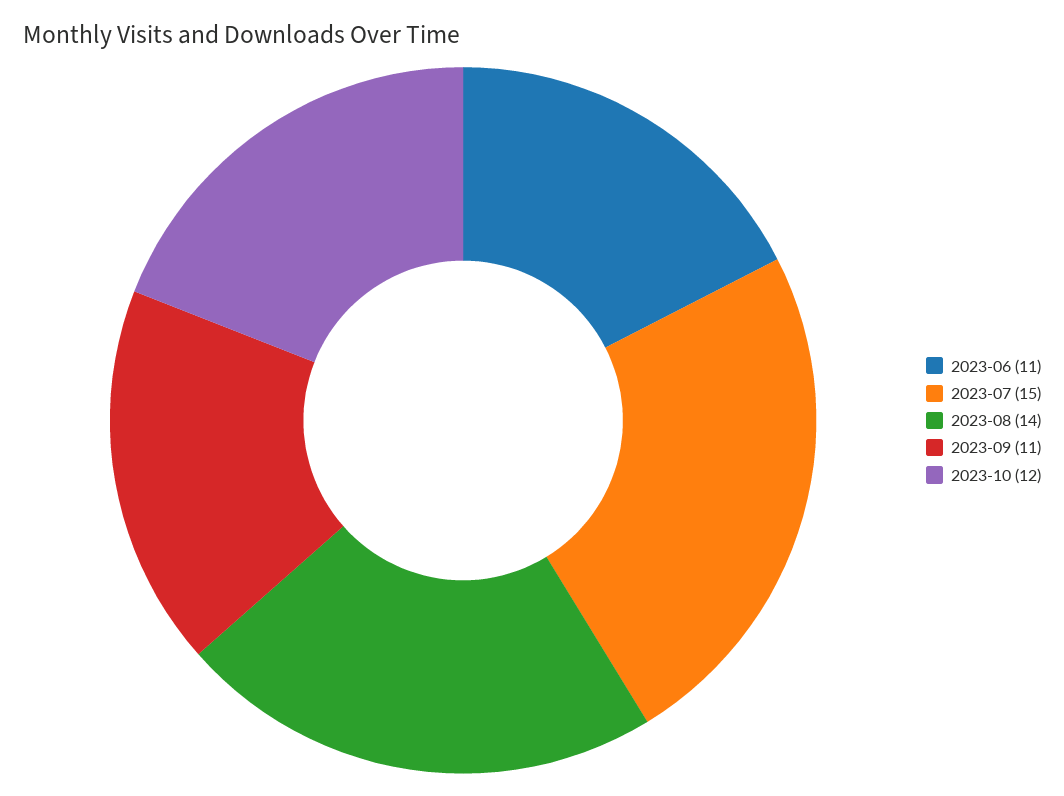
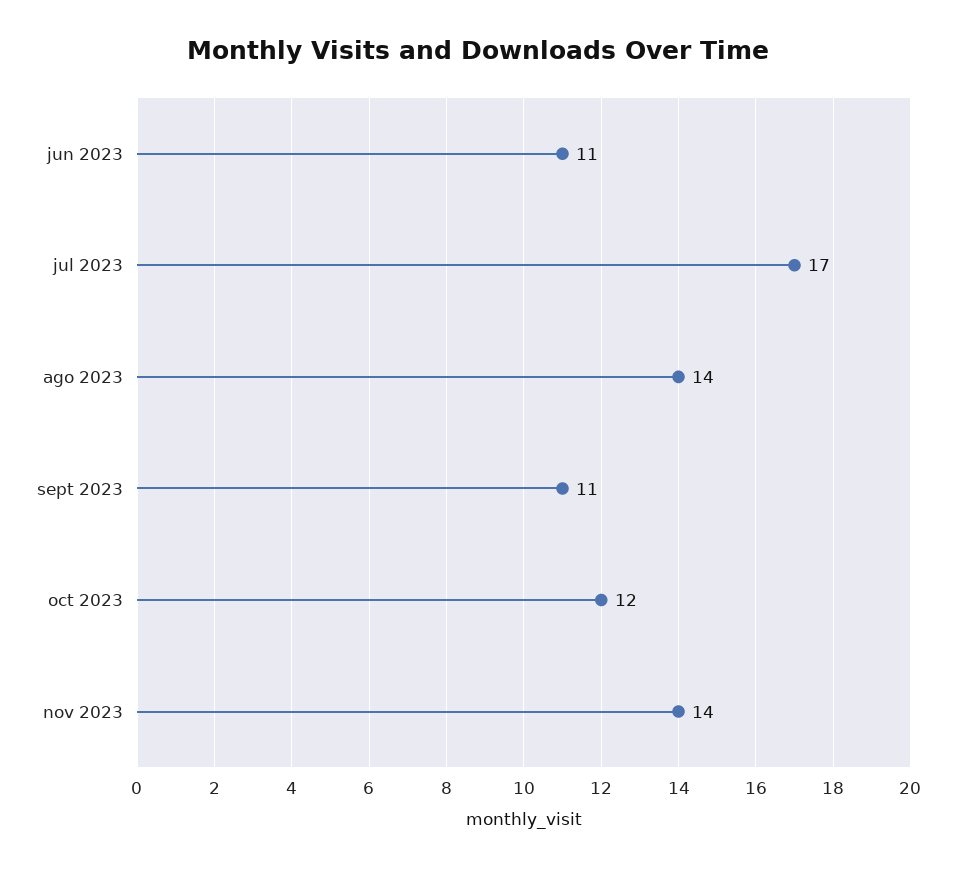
2023-07: 15 -> 17
nov 2023: none -> 14

